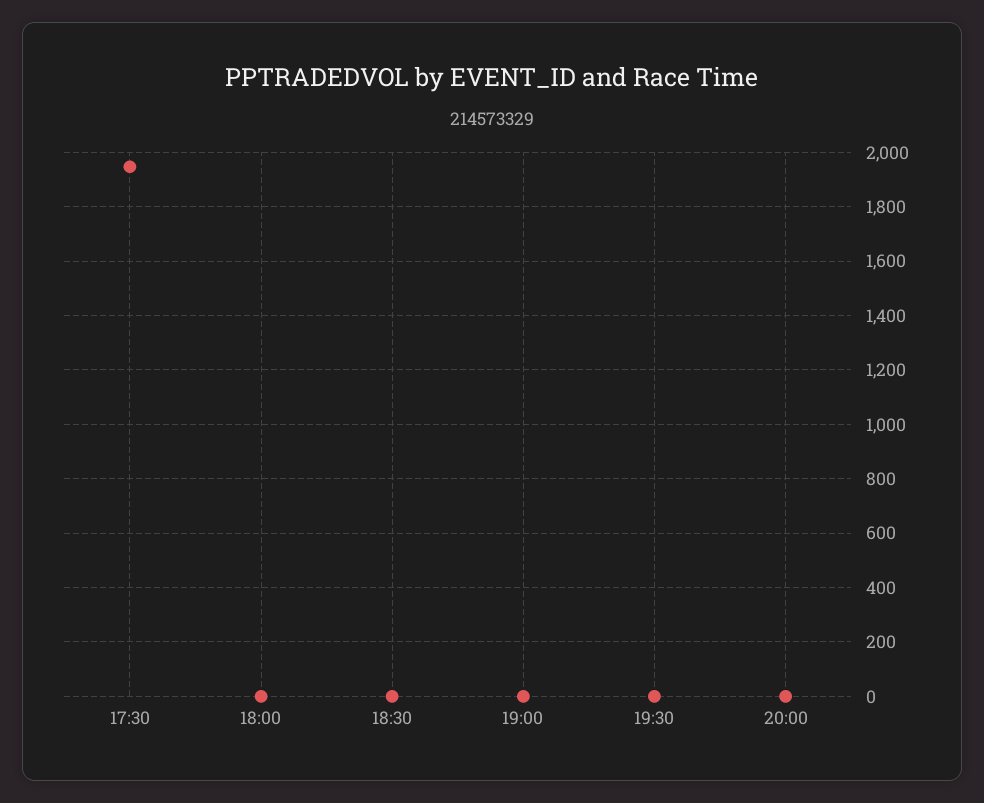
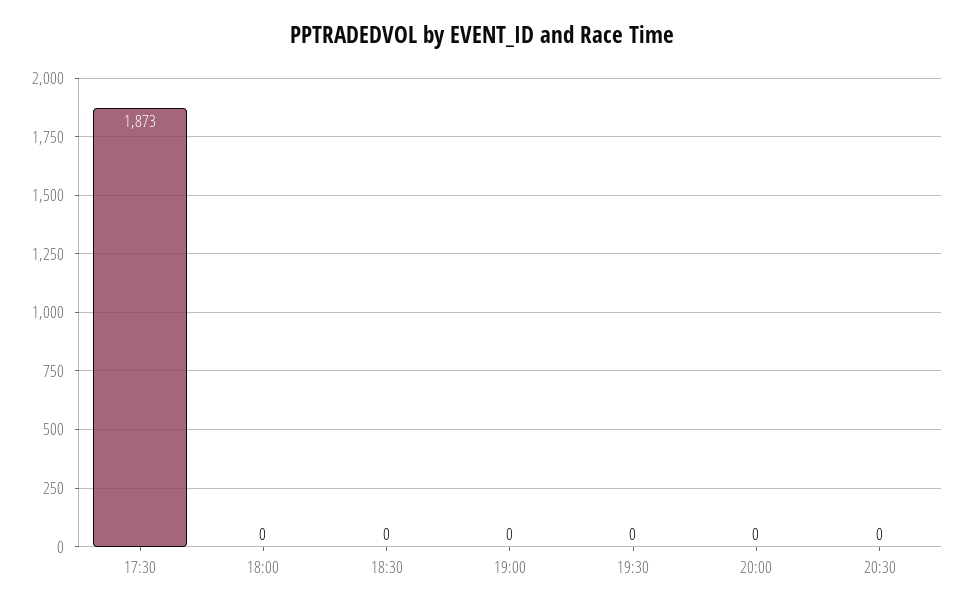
17:30: 1950 -> 1873
20:30: none -> 0

